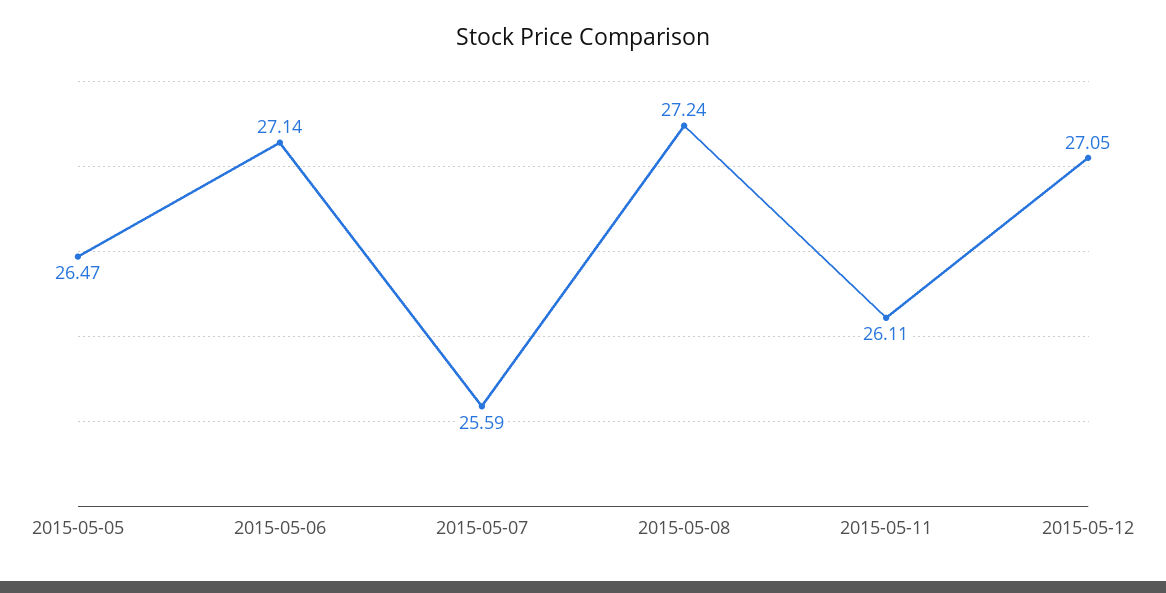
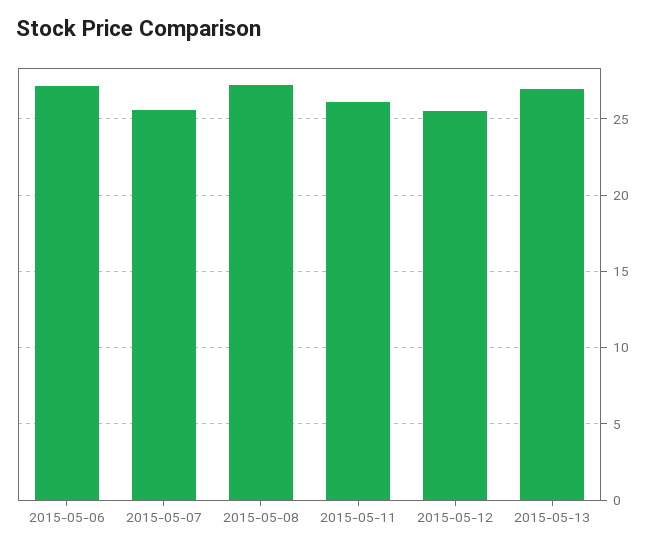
2015-05-05: 26.47 -> none
2015-05-12: 27.05 -> 25.5
2015-05-13: none -> 27

